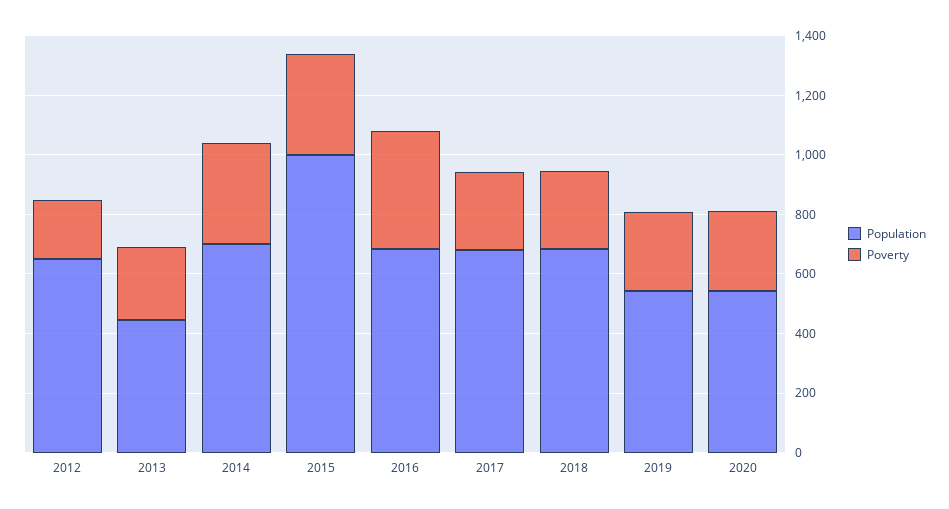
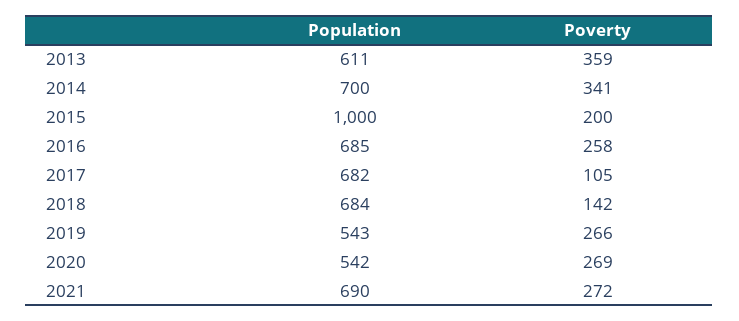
Population, 2012: 650 -> none
Poverty, 2012: 200 -> none
Population, 2013: 450 -> 611
Poverty, 2013: 250 -> 359
Poverty, 2015: 350 -> 200
Poverty, 2016: 400 -> 258
Poverty, 2017: 250 -> 105
Poverty, 2018: 250 -> 142
Population, 2021: none -> 690
Poverty, 2021: none -> 272

